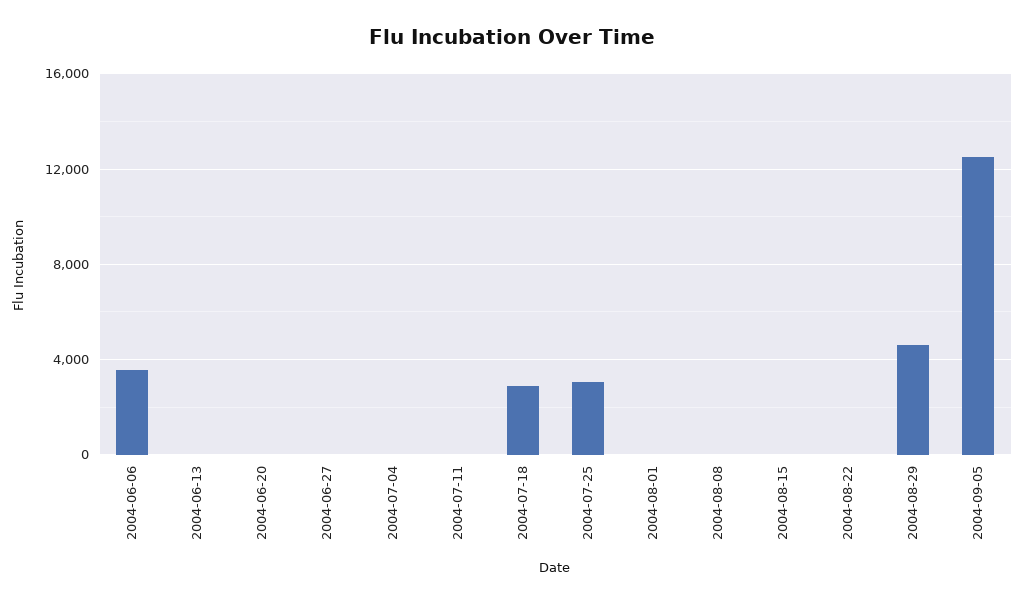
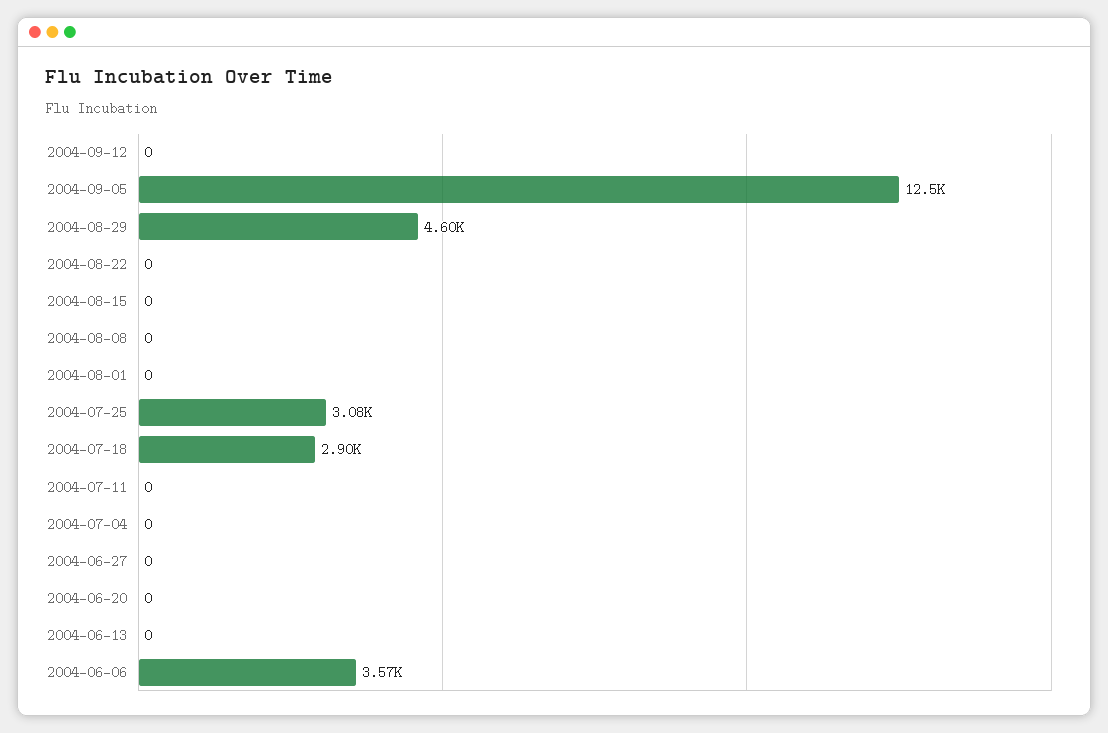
2004-09-12: none -> 0

